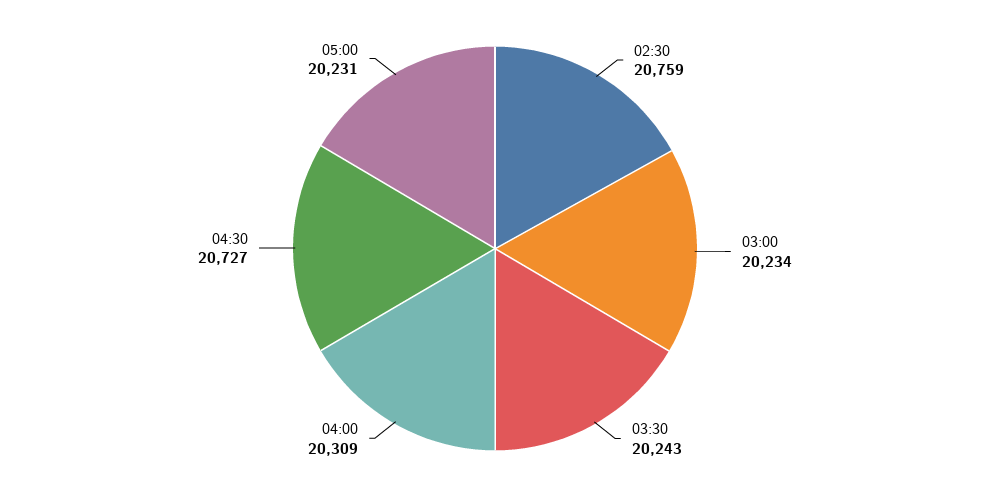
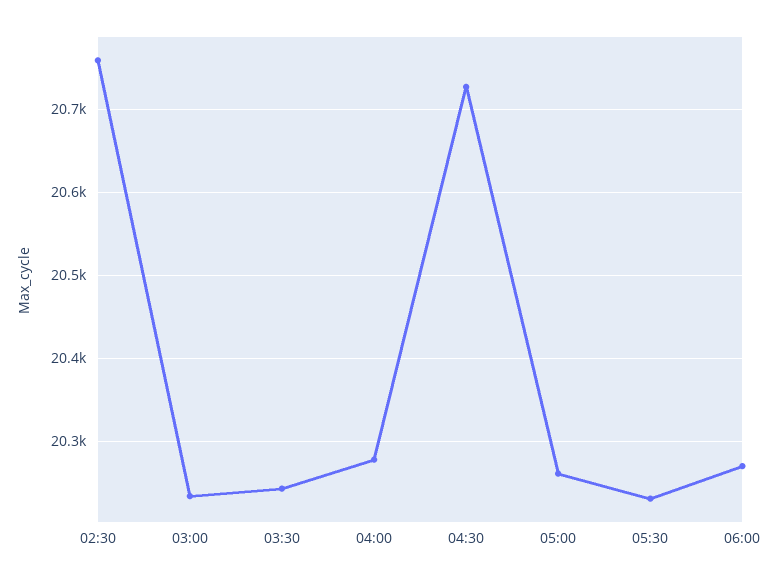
04:00: 20309 -> 20280
05:00: 20231 -> 20260
05:30: none -> 20230
06:00: none -> 20270

